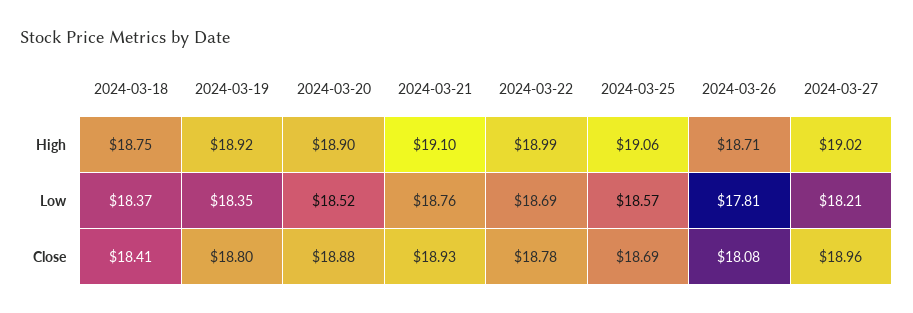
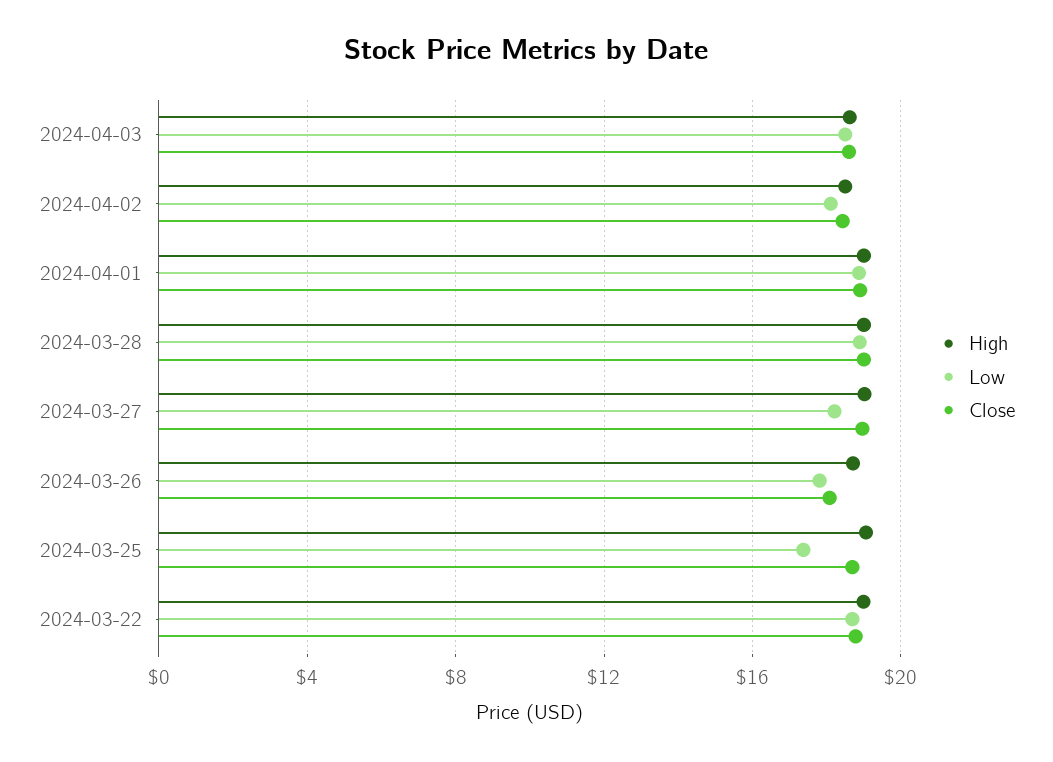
High, 2024-03-18: 18.75 -> none
High, 2024-03-19: 18.92 -> none
High, 2024-03-20: 18.9 -> none
High, 2024-03-21: 19.1 -> none
Low, 2024-03-18: 18.37 -> none
Low, 2024-03-19: 18.35 -> none
Low, 2024-03-20: 18.52 -> none
Low, 2024-03-21: 18.76 -> none
Low, 2024-03-25: 18.57 -> 17.5
Close, 2024-03-18: 18.41 -> none
Close, 2024-03-19: 18.8 -> none
Close, 2024-03-20: 18.88 -> none
Close, 2024-03-21: 18.93 -> none
High, 2024-04-03: none -> 18.5
Low, 2024-04-03: none -> 18.5
Close, 2024-04-03: none -> 18.5
High, 2024-04-02: none -> 18.5
Low, 2024-04-02: none -> 18
Close, 2024-04-02: none -> 18.5
High, 2024-04-01: none -> 19
Low, 2024-04-01: none -> 19
Close, 2024-04-01: none -> 19
High, 2024-03-28: none -> 19
Low, 2024-03-28: none -> 19
Close, 2024-03-28: none -> 19

